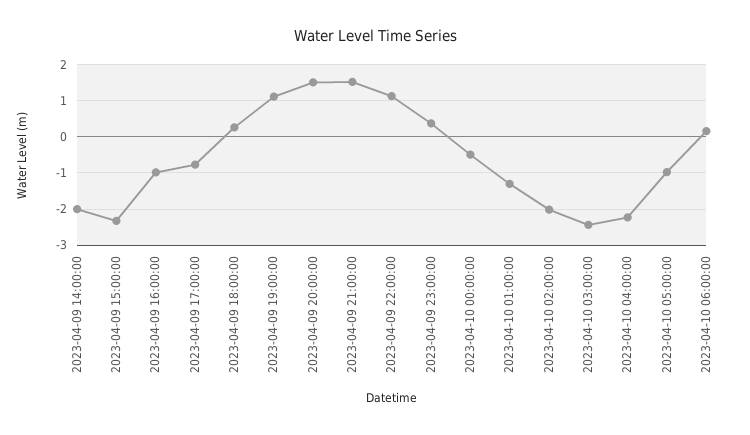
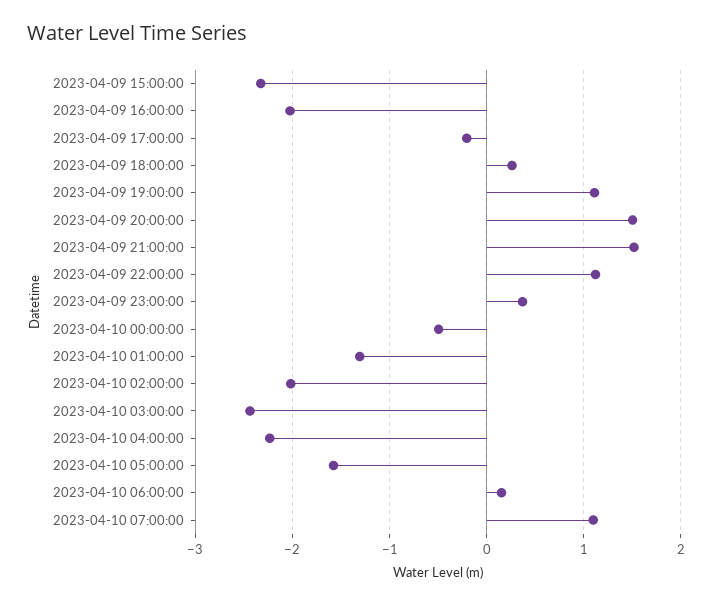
2023-04-09 14:00:00: -2 -> none
2023-04-09 16:00:00: -1 -> -2
2023-04-09 17:00:00: -0.8 -> -0.2
2023-04-10 05:00:00: -1 -> -1.6
2023-04-10 07:00:00: none -> 1.1

